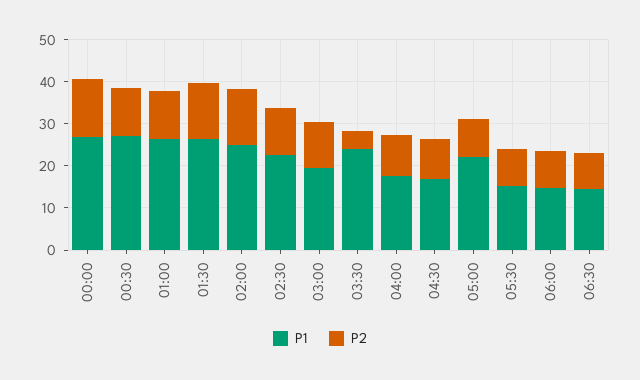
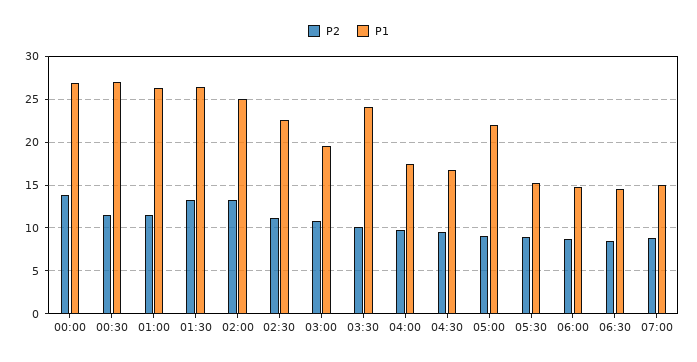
P2, 03:30: 4 -> 10
P2, 07:00: none -> 9
P1, 07:00: none -> 15

